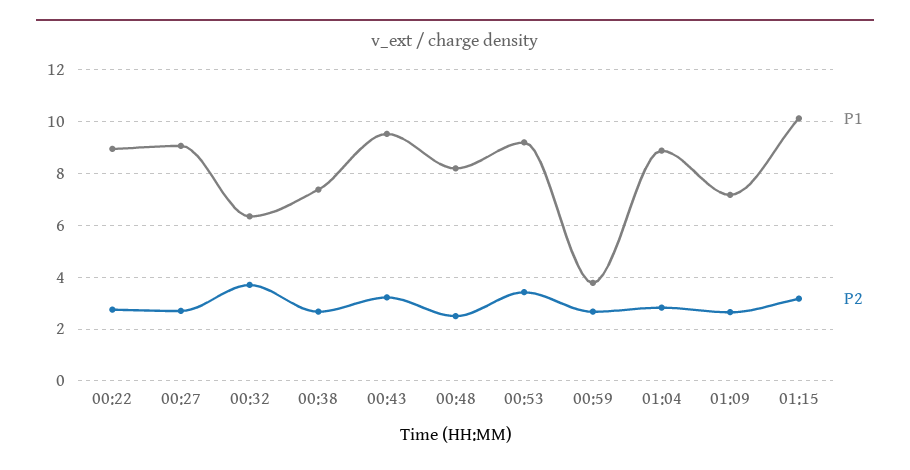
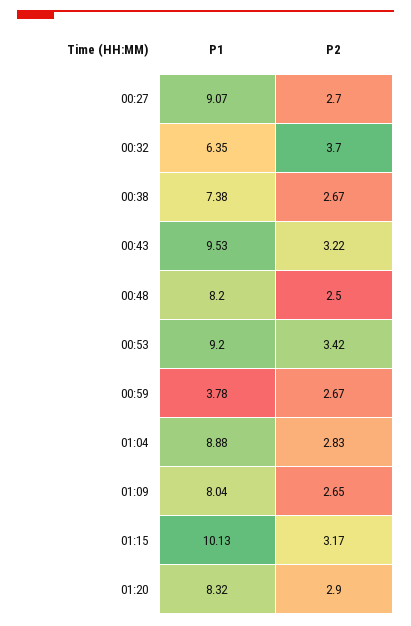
P1, 00:22: 9 -> none
P2, 00:22: 2.75 -> none
P1, 01:09: 7.25 -> 8.04
P1, 01:20: none -> 8.32
P2, 01:20: none -> 2.9

